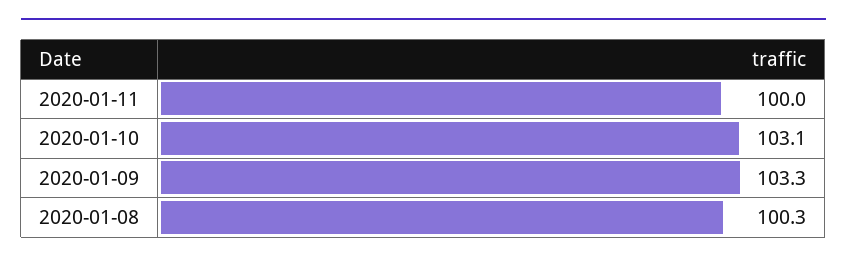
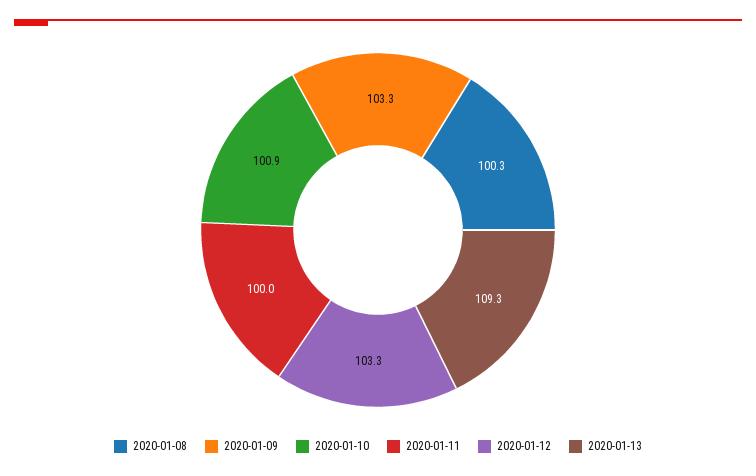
2020-01-10: 103.1 -> 100.9
2020-01-12: none -> 103.3
2020-01-13: none -> 109.3

